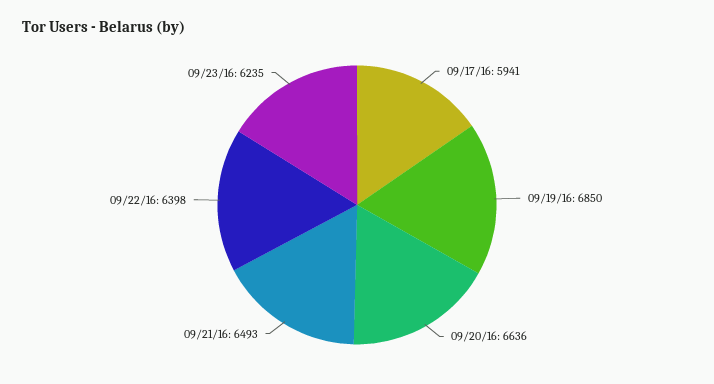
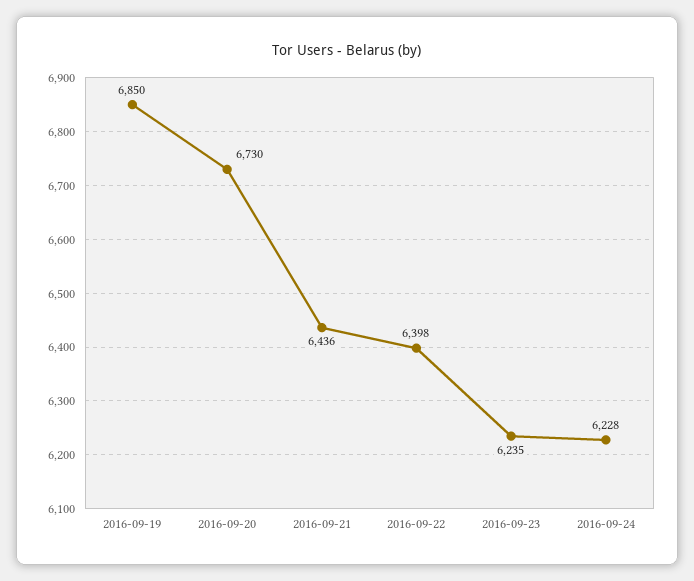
09/17/16: 5941 -> none
09/20/16: 6636 -> 6730
09/21/16: 6493 -> 6436
2016-09-24: none -> 6228

